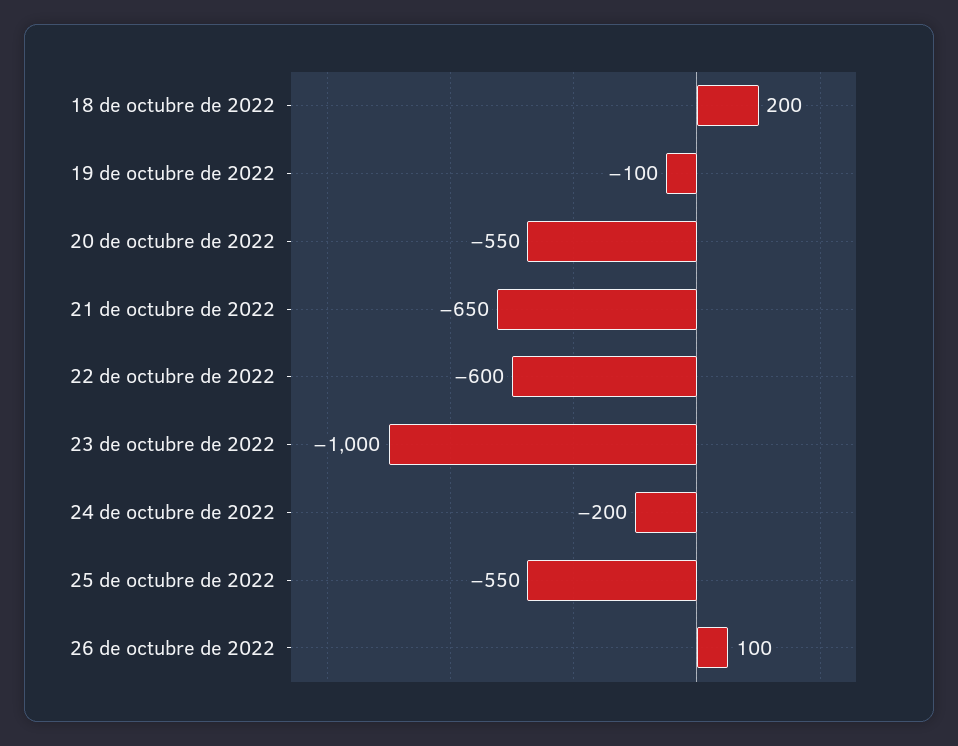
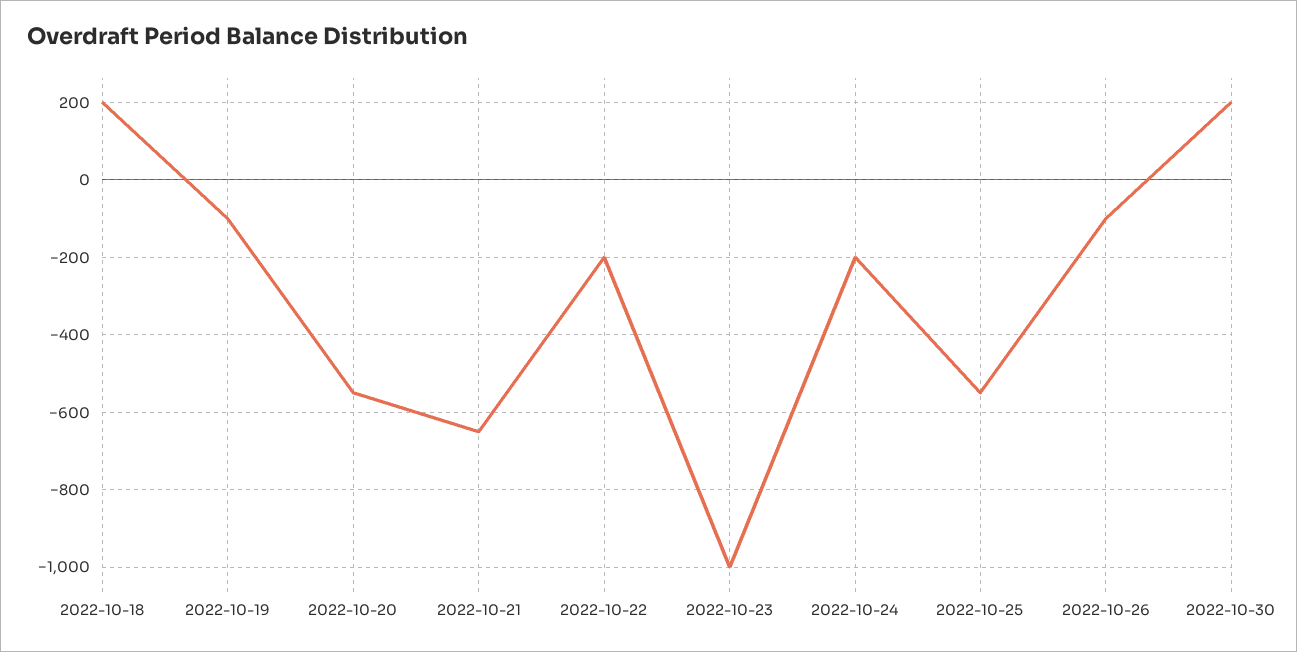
22 de octubre de 2022: -600 -> -200
26 de octubre de 2022: 100 -> -100
2022-10-30: none -> 200

